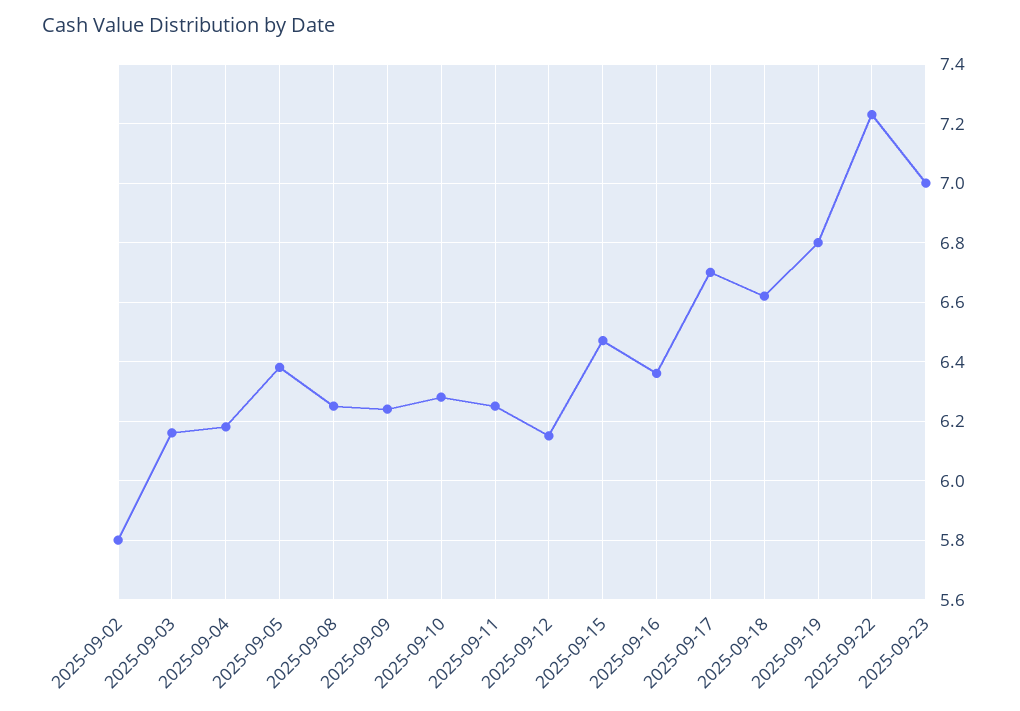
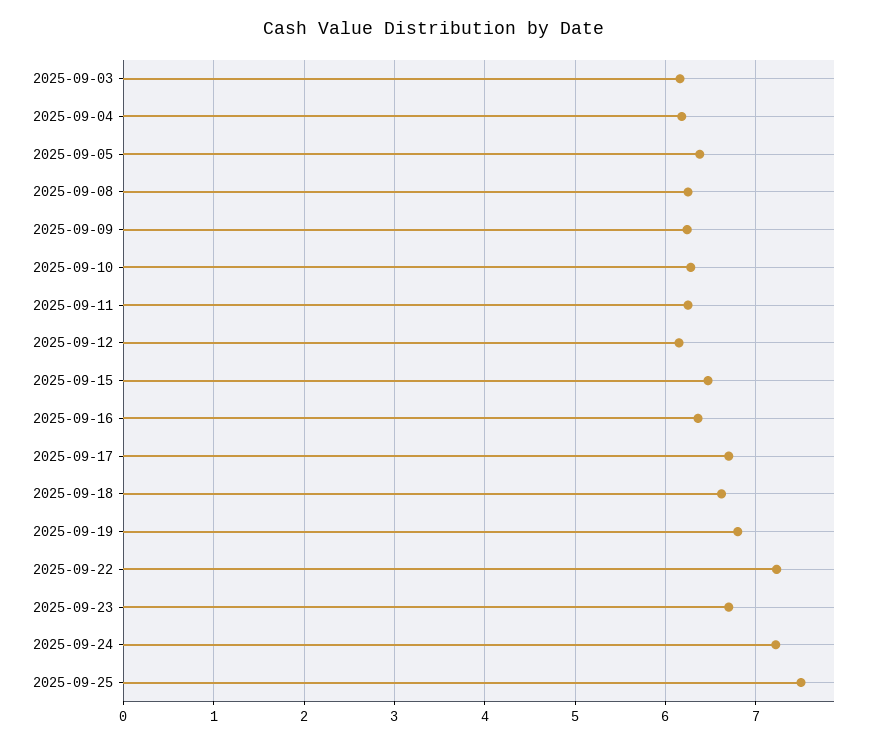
2025-09-02: 5.8 -> none
2025-09-23: 7 -> 6.7
2025-09-24: none -> 7.2
2025-09-25: none -> 7.5

